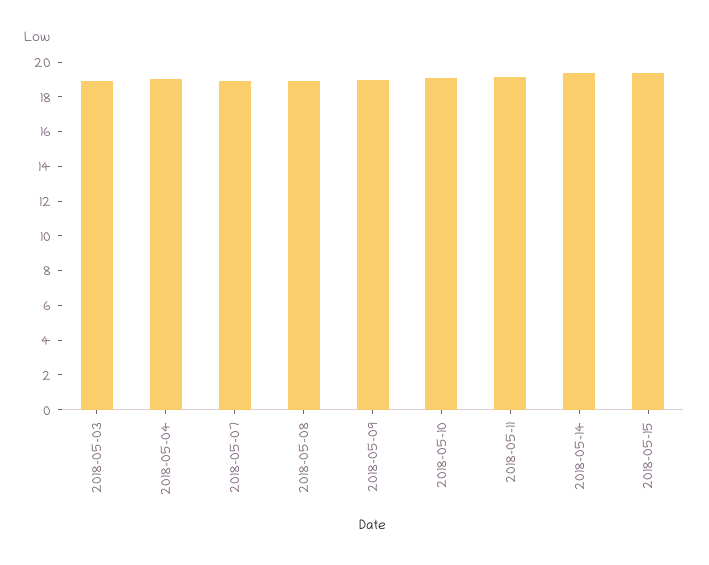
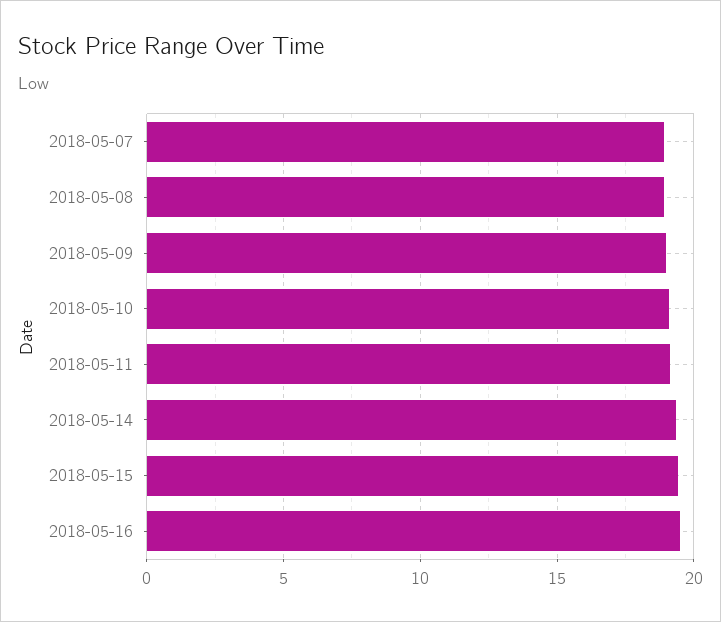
2018-05-03: 19 -> none
2018-05-04: 19 -> none
2018-05-16: none -> 19.5

